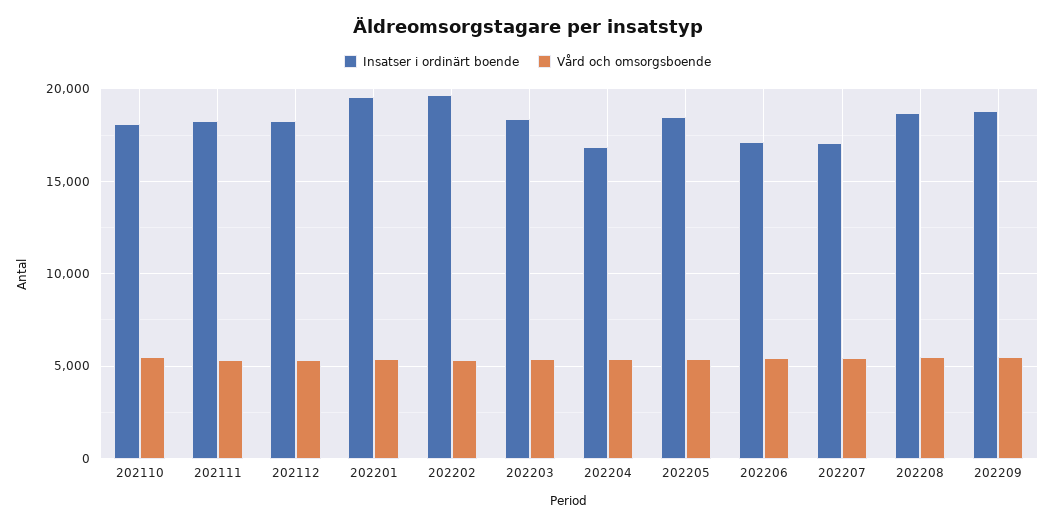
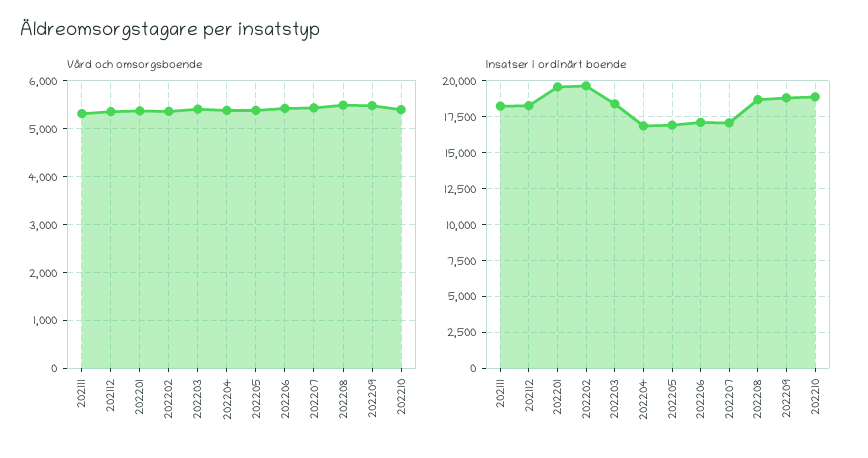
Insatser i ordinärt boende, 202110: 18000 -> none
Vård och omsorgsboende, 202110: 5500 -> none
Insatser i ordinärt boende, 202205: 18500 -> 17000
Vård och omsorgsboende, 202210: none -> 5400
Insatser i ordinärt boende, 202210: none -> 19000

